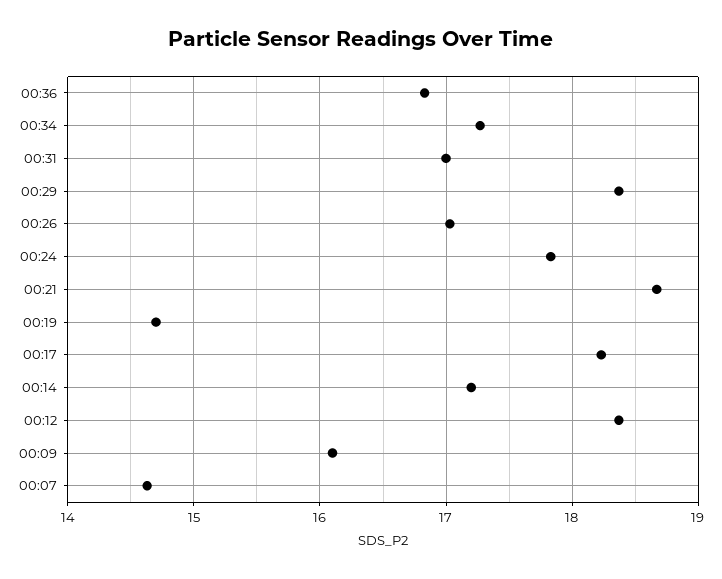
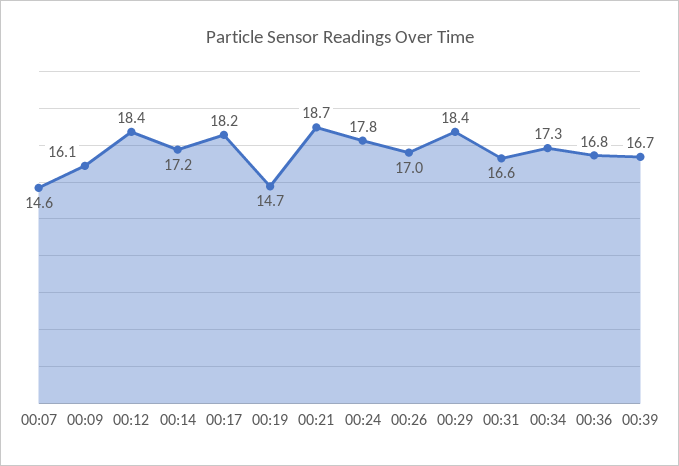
00:31: 17 -> 16.6
00:39: none -> 16.7

